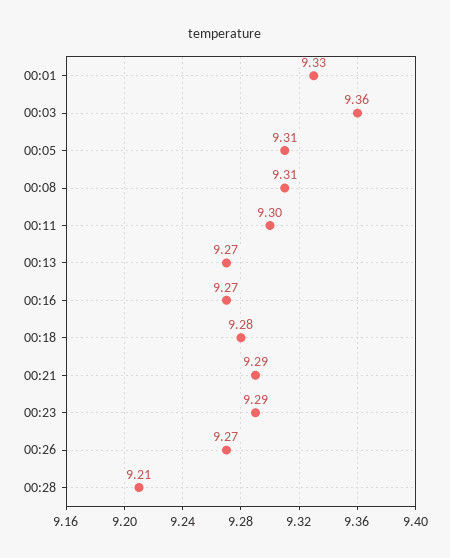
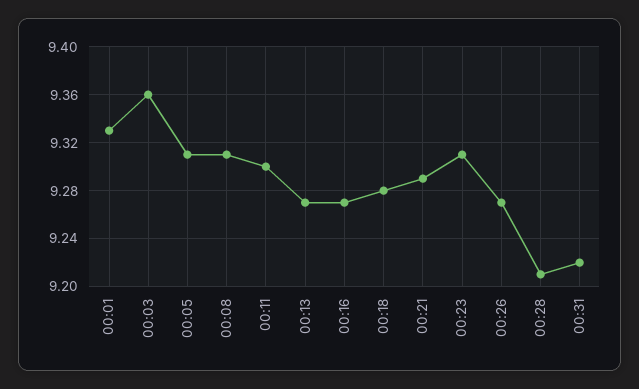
00:23: 9.29 -> 9.31
00:31: none -> 9.22

